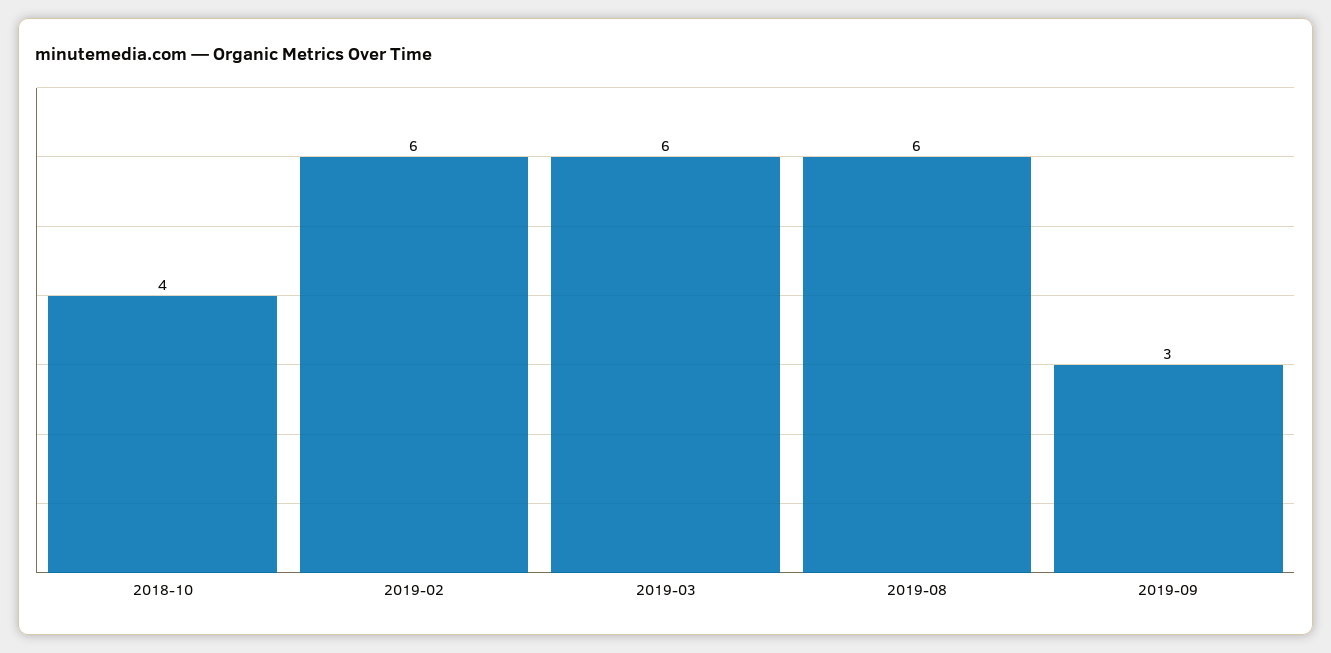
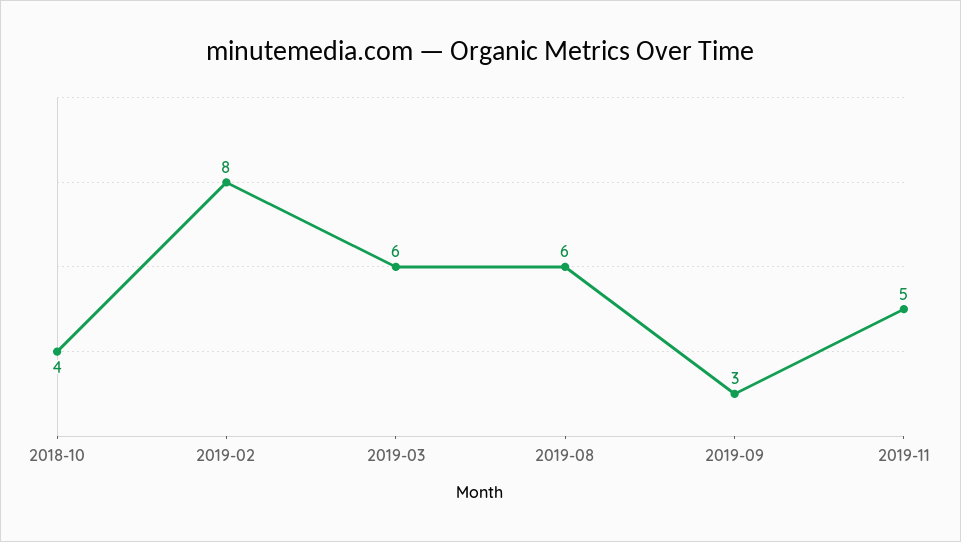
2019-02: 6 -> 8
2019-11: none -> 5

